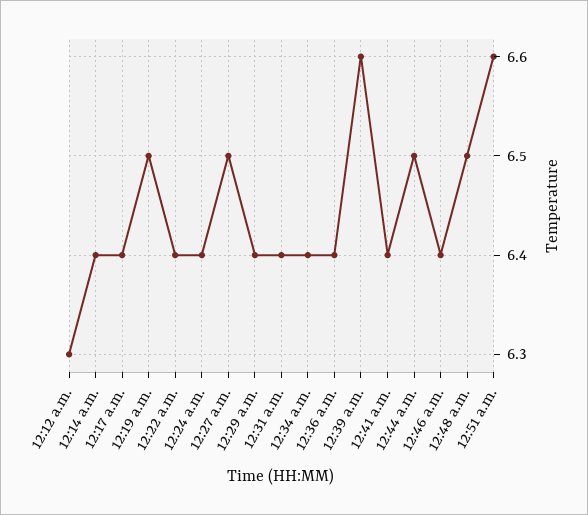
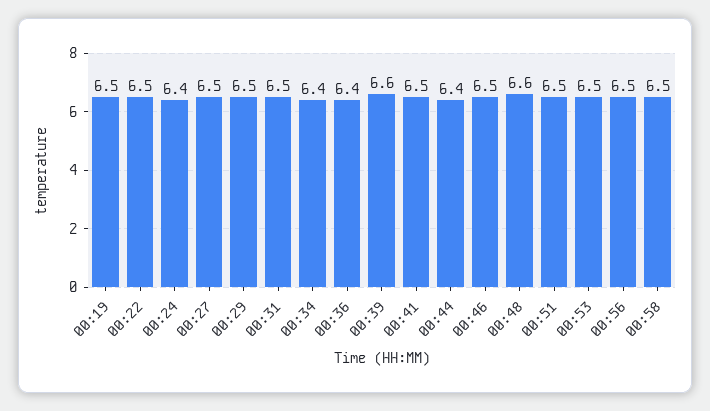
12:12 a.m.: 6.3 -> none
12:14 a.m.: 6.4 -> none
12:17 a.m.: 6.4 -> none
12:22 a.m.: 6.4 -> 6.5
12:29 a.m.: 6.4 -> 6.5
12:31 a.m.: 6.4 -> 6.5
12:41 a.m.: 6.4 -> 6.5
12:44 a.m.: 6.5 -> 6.4
12:46 a.m.: 6.4 -> 6.5
12:48 a.m.: 6.5 -> 6.6
12:51 a.m.: 6.6 -> 6.5
00:53: none -> 6.5
00:56: none -> 6.5
00:58: none -> 6.5

